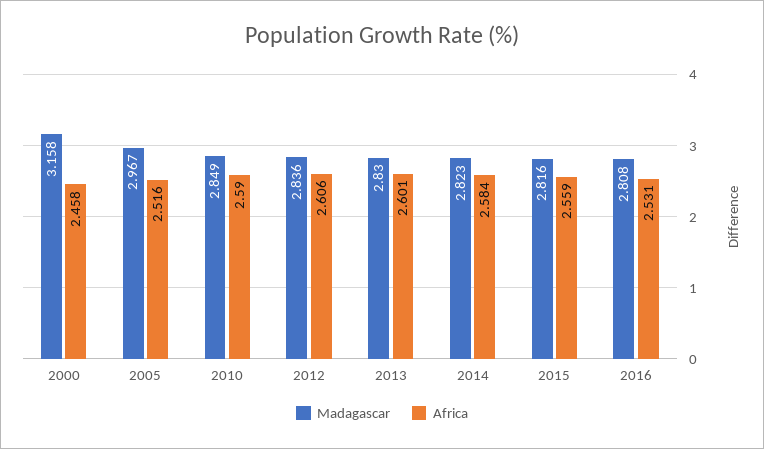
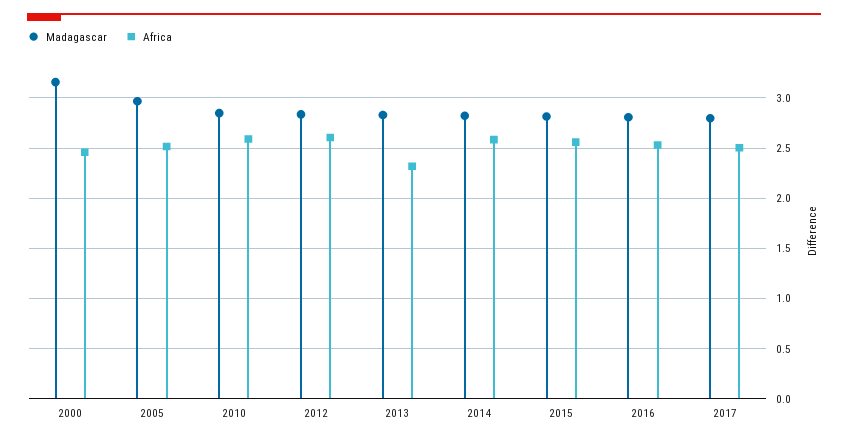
Africa, 2013: 2.601 -> 2.3
Madagascar, 2017: none -> 2.8
Africa, 2017: none -> 2.5

